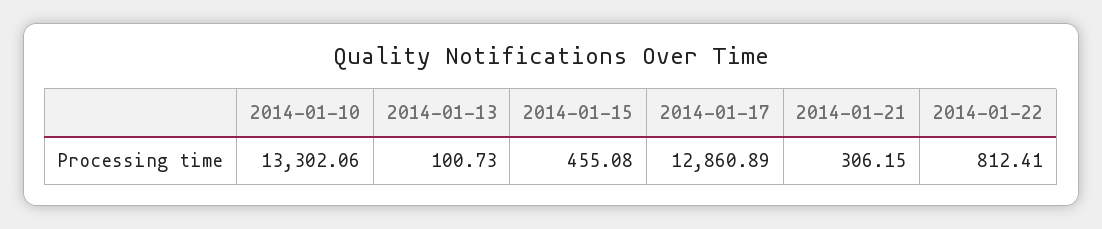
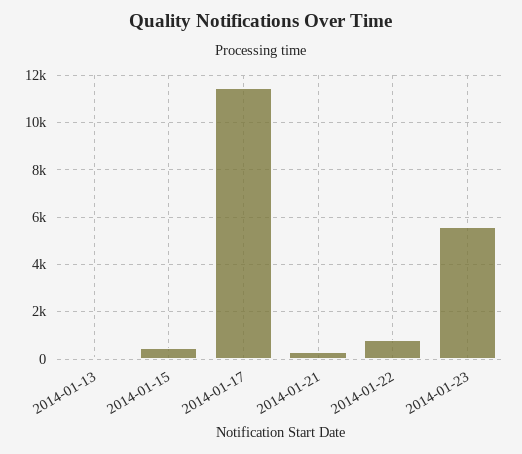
2014-01-10: 13302.06 -> none
2014-01-17: 12860.89 -> 11500
2014-01-23: none -> 5500

